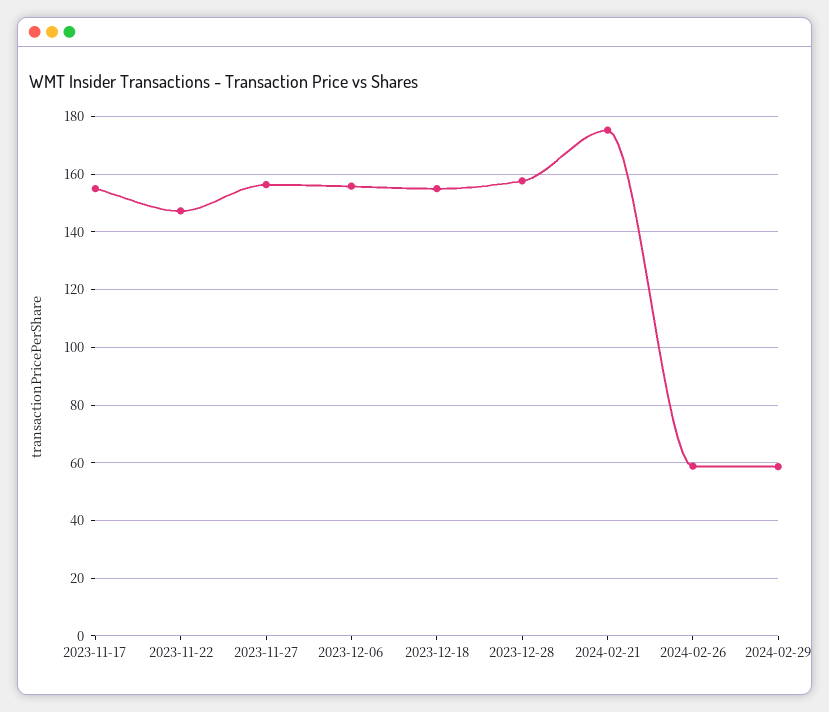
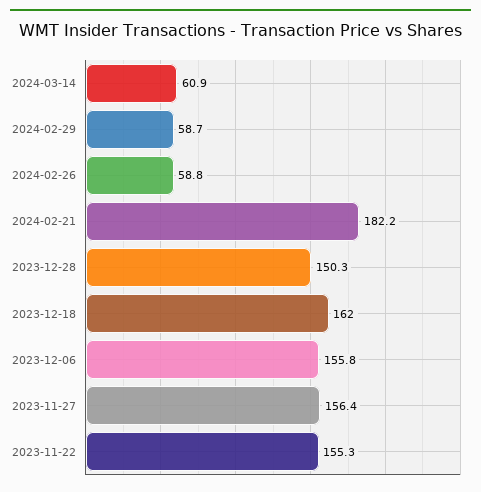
2023-11-17: 155 -> none
2023-11-22: 147.5 -> 155.3
2023-12-18: 155 -> 162
2023-12-28: 157.5 -> 150.3
2024-02-21: 175 -> 182.2
2024-03-14: none -> 60.9

